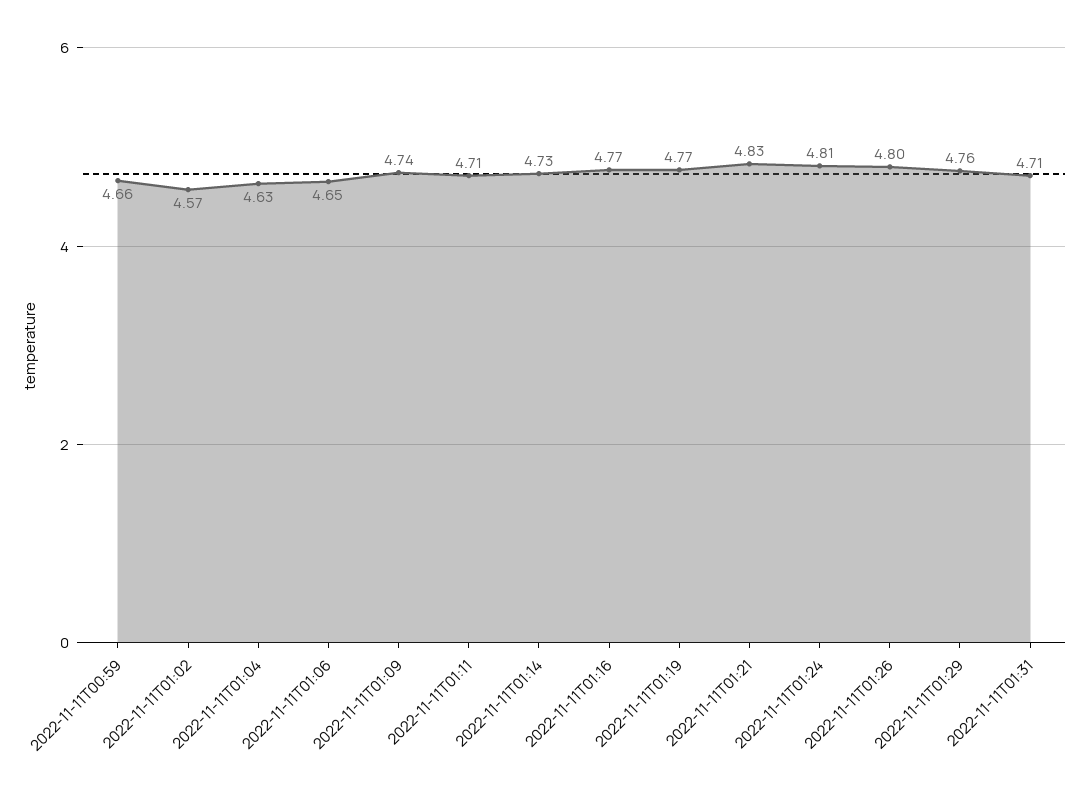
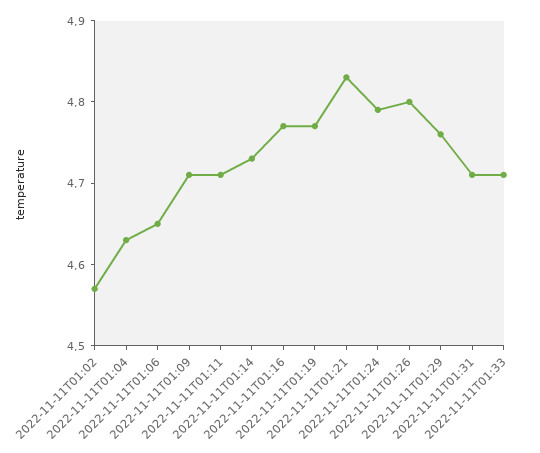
2022-11-11T00:59: 4.66 -> none
2022-11-11T01:09: 4.74 -> 4.71
2022-11-11T01:24: 4.81 -> 4.79
2022-11-11T01:33: none -> 4.71

